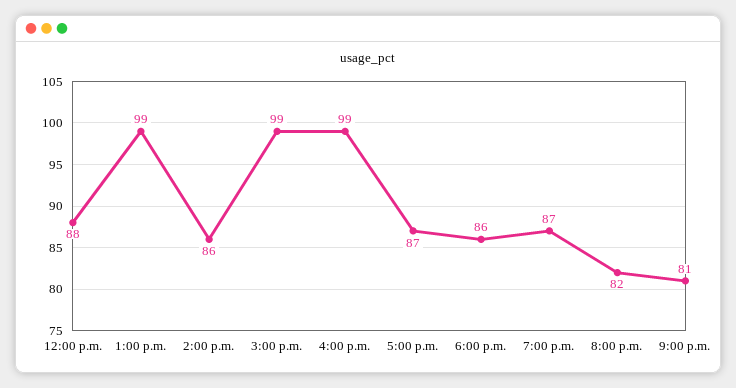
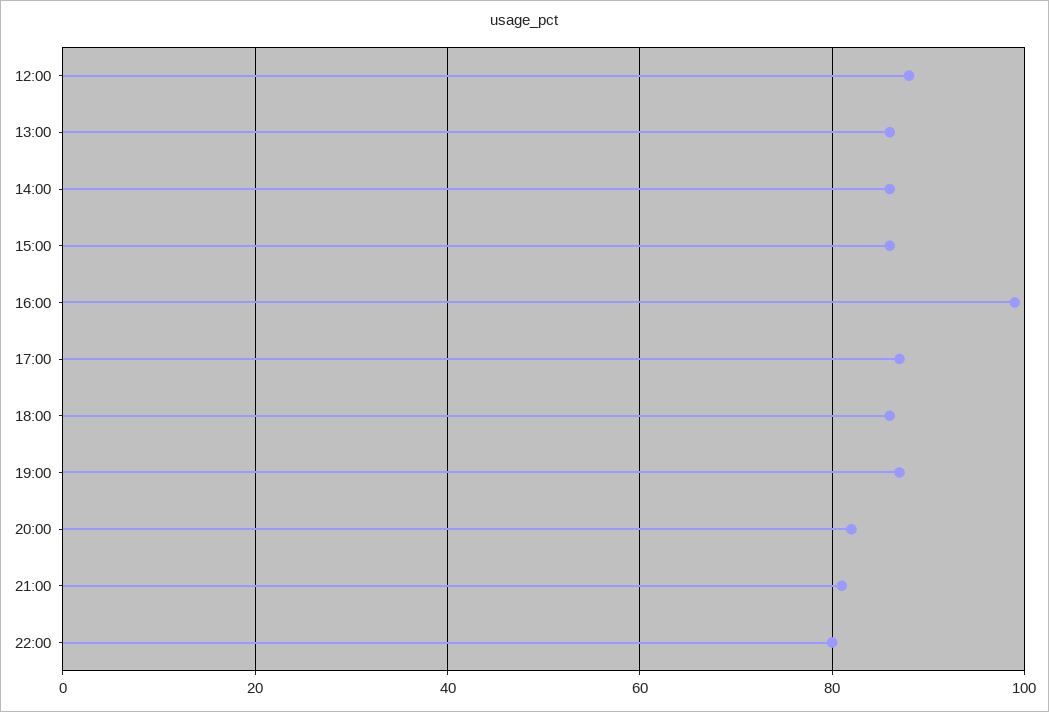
1:00 p.m.: 99 -> 85
3:00 p.m.: 99 -> 85
22:00: none -> 80

